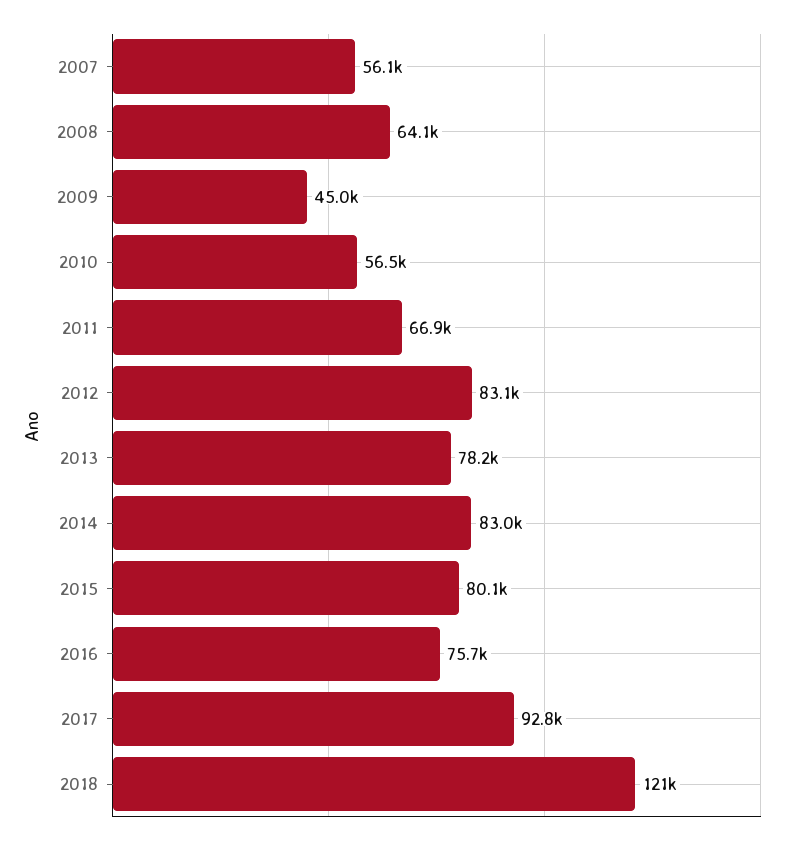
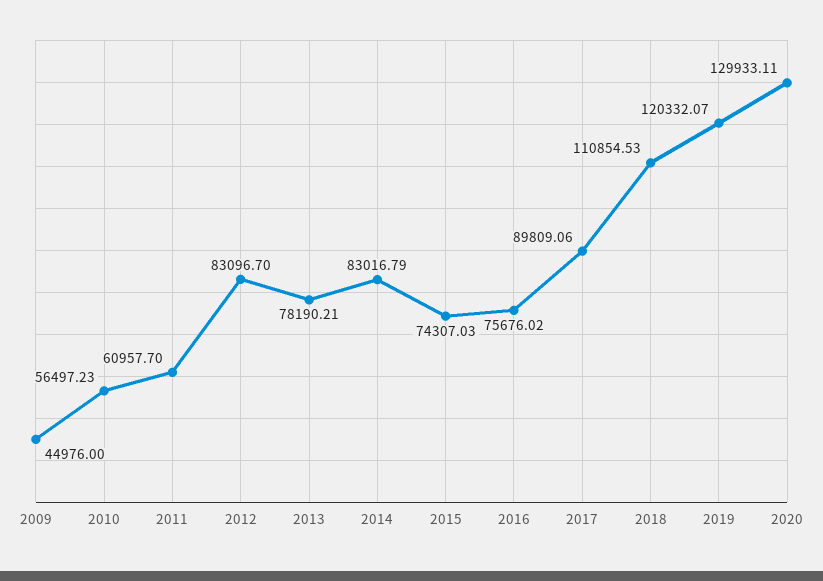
2007: 56100 -> none
2008: 64100 -> none
2011: 66900 -> 60957.7
2015: 80100 -> 74307.03
2017: 92800 -> 89809.06
2018: 121000 -> 110854.53
2019: none -> 120332.07
2020: none -> 129933.11

